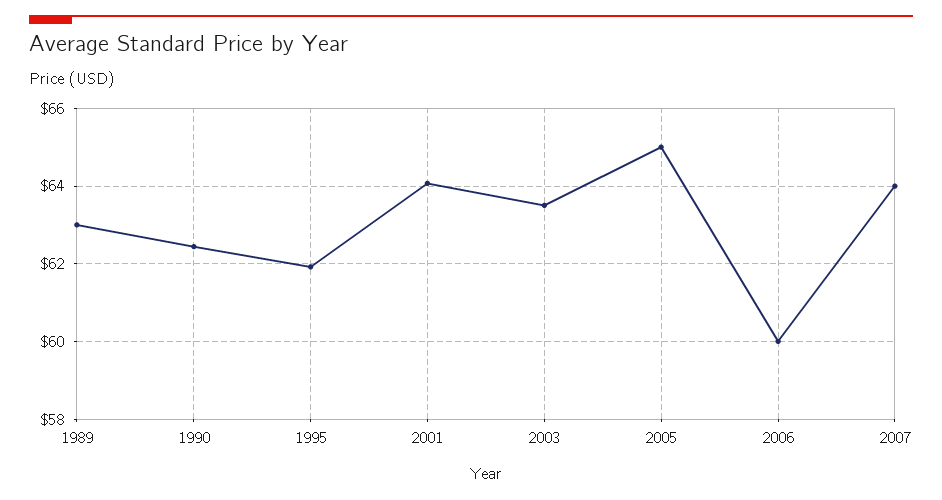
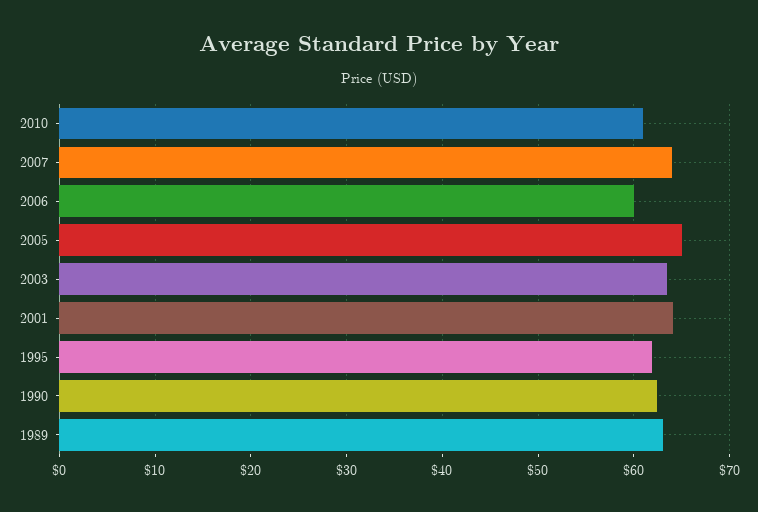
2010: none -> 61

